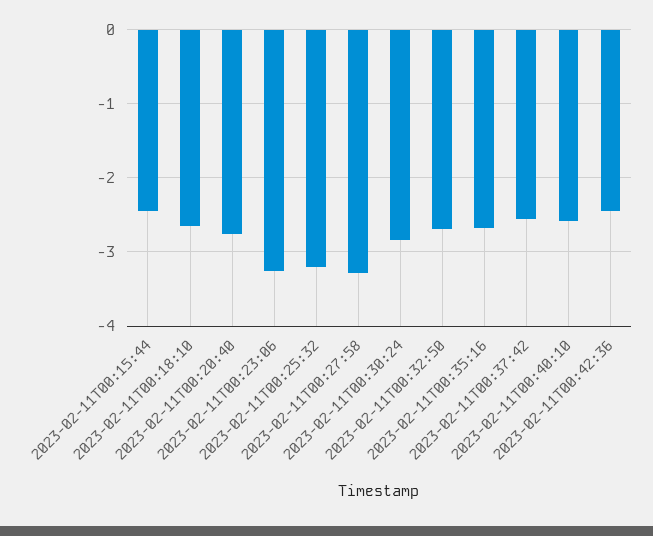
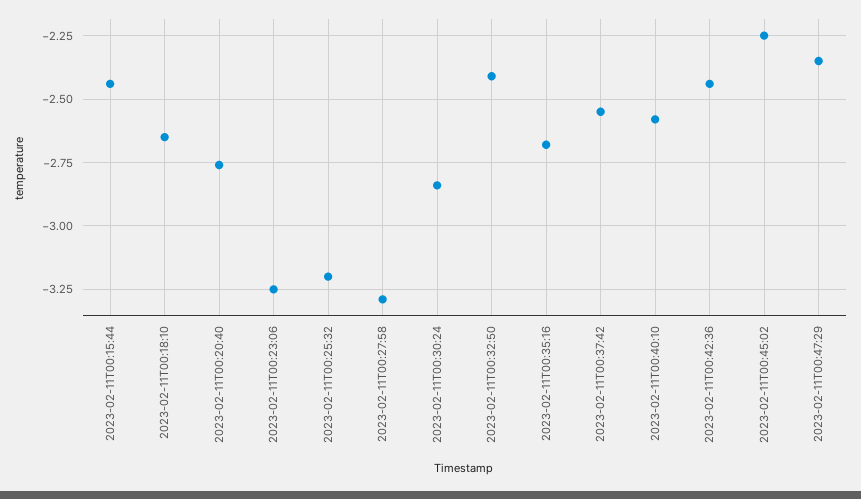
2023-02-11T00:32:50: -2.7 -> -2.4
2023-02-11T00:45:02: none -> -2.25
2023-02-11T00:47:29: none -> -2.35

